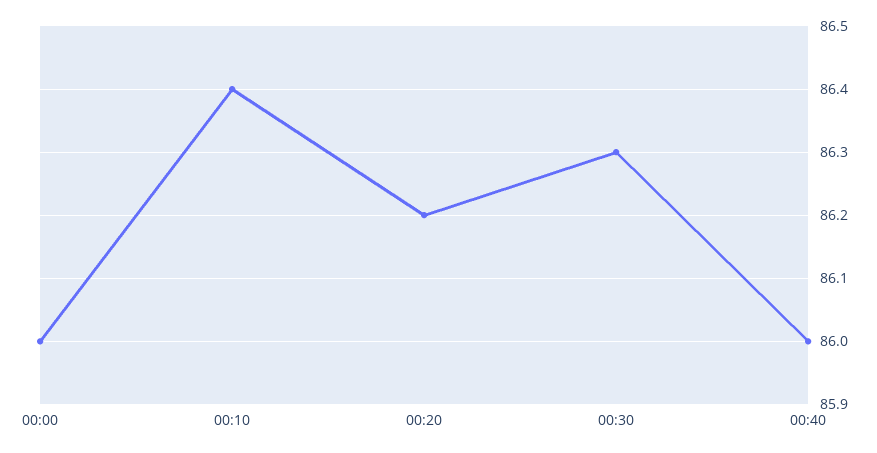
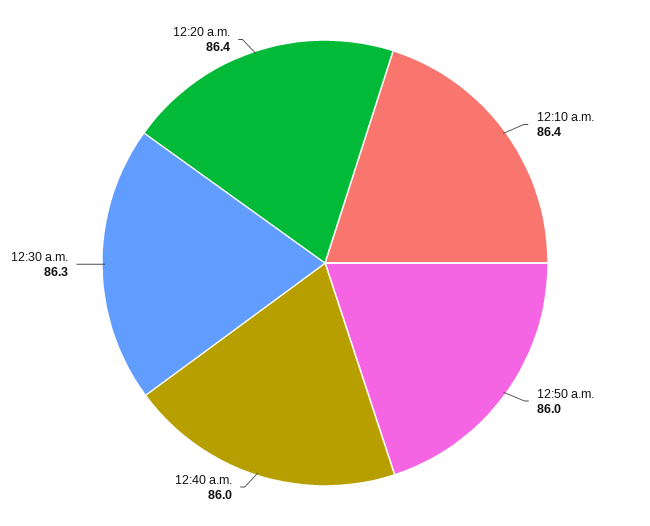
00:00: 86 -> none
00:20: 86.2 -> 86.4
12:50 a.m.: none -> 86

